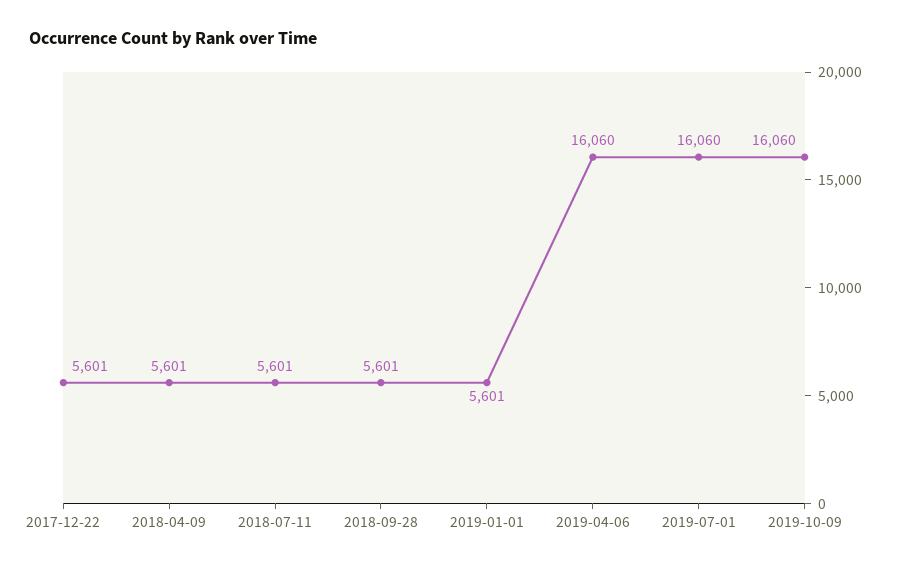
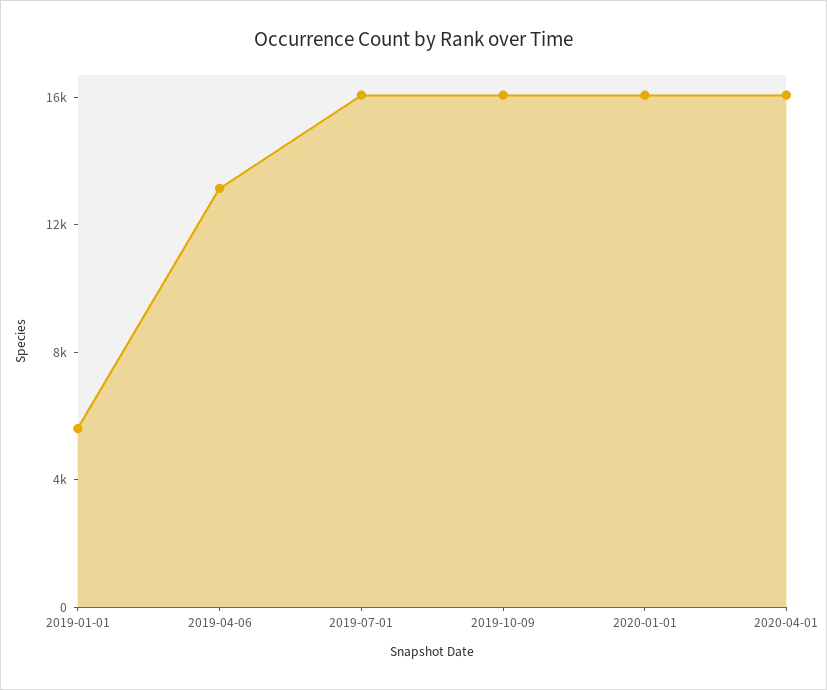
2017-12-22: 5601 -> none
2018-04-09: 5601 -> none
2018-07-11: 5601 -> none
2018-09-28: 5601 -> none
2019-04-06: 16060 -> 13000
2020-01-01: none -> 16000
2020-04-01: none -> 16000

